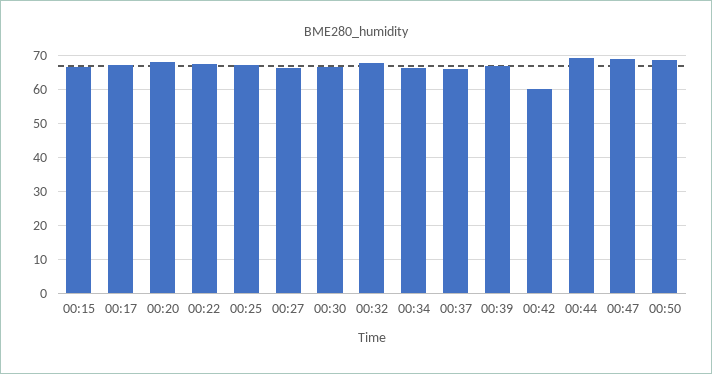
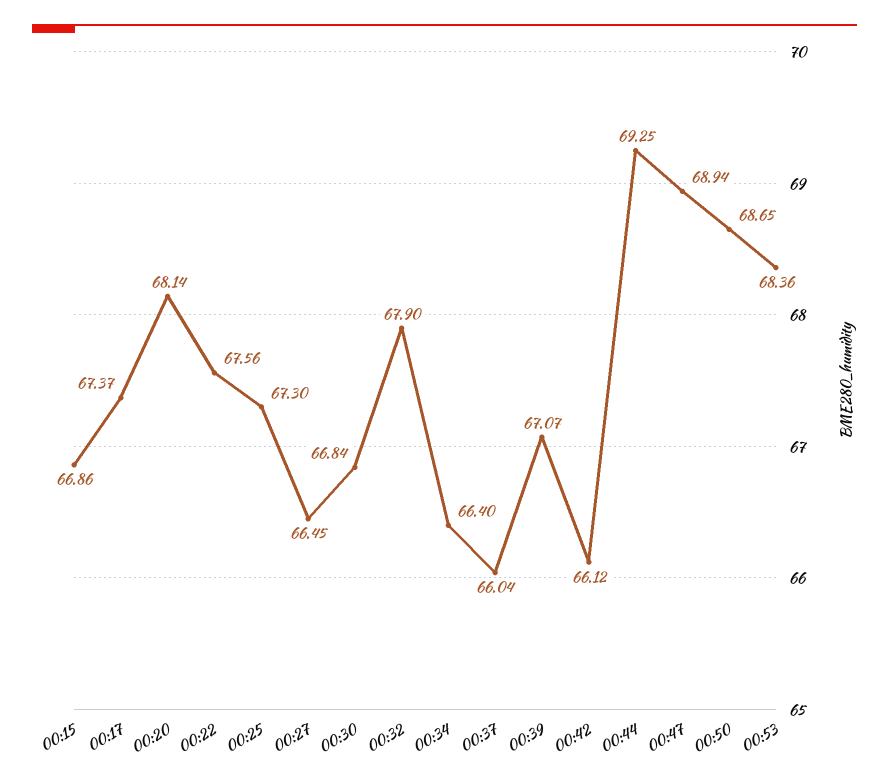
00:42: 60 -> 66.12
00:53: none -> 68.36

